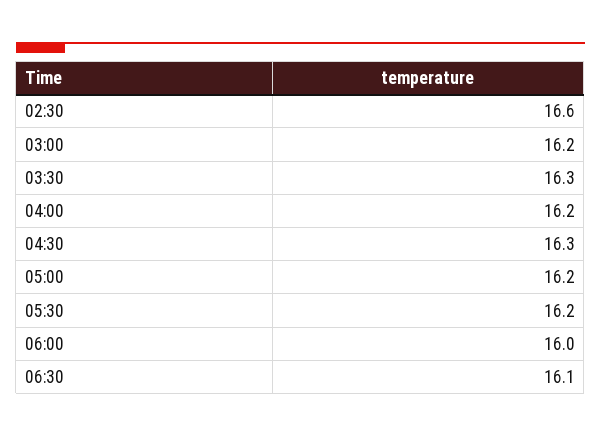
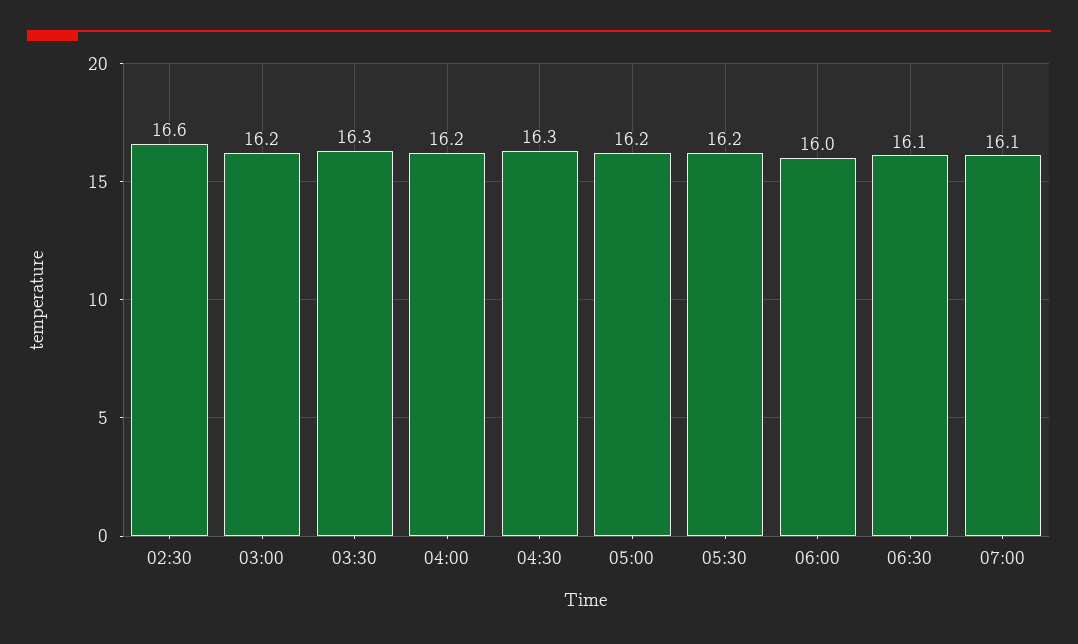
07:00: none -> 16.1

